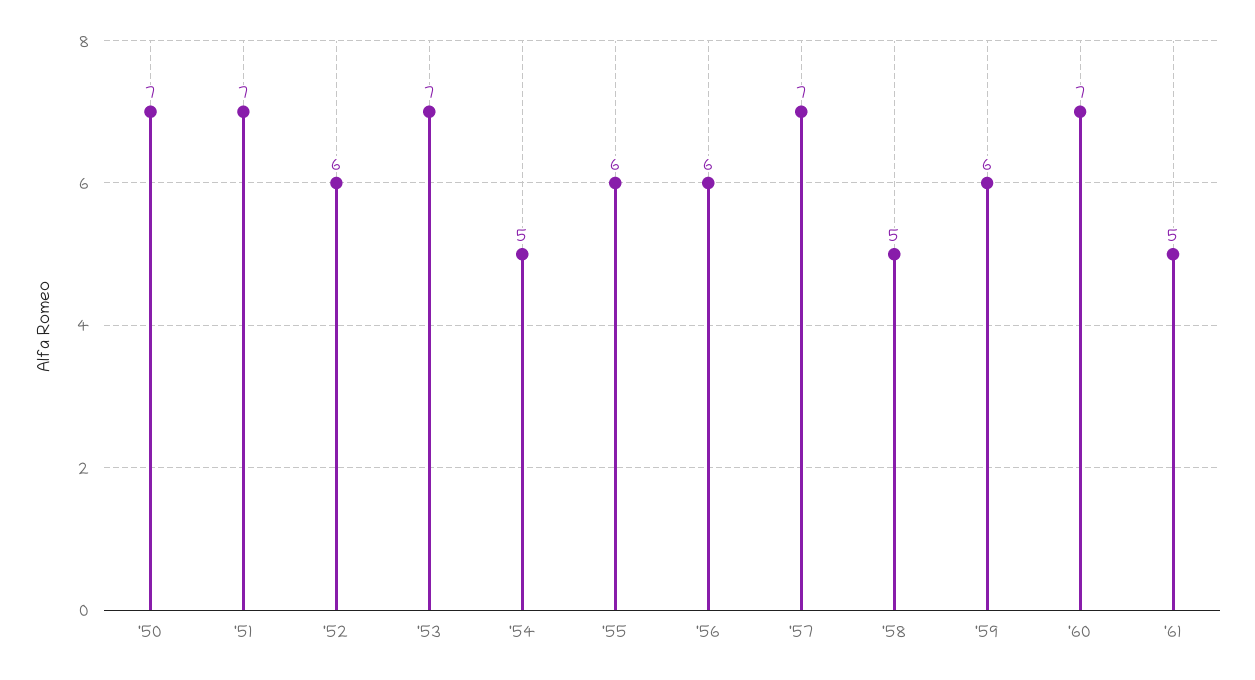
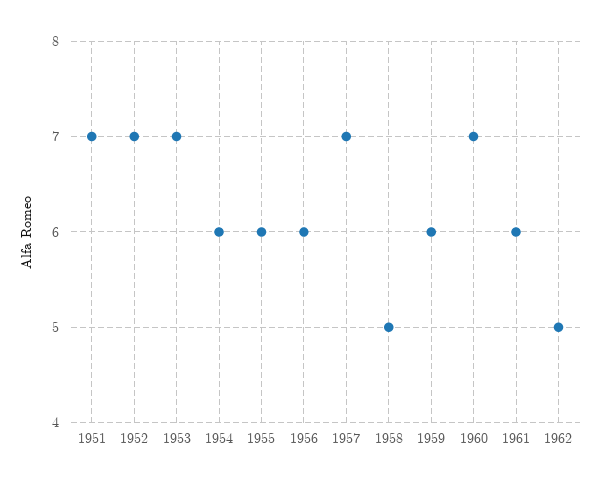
'50: 7 -> none
'52: 6 -> 7
'54: 5 -> 6
'61: 5 -> 6
1962: none -> 5

